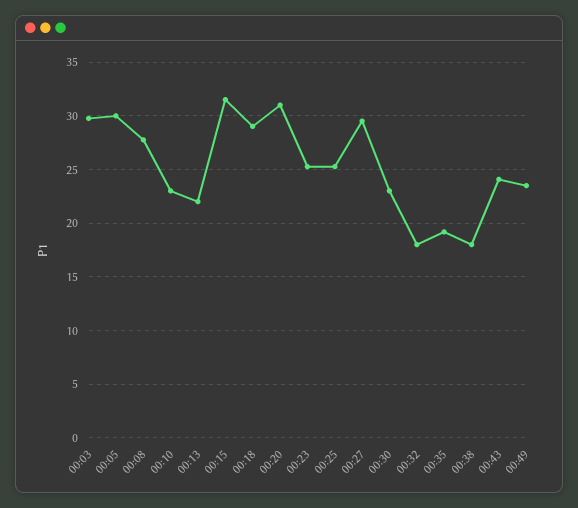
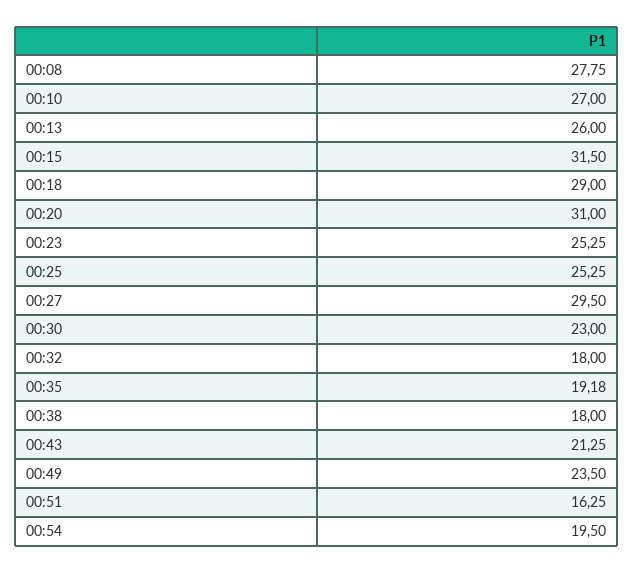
00:03: 30 -> none
00:05: 30 -> none
00:10: 23 -> 27
00:13: 22 -> 26
00:43: 24 -> 21.25
00:51: none -> 16.25
00:54: none -> 19.5

